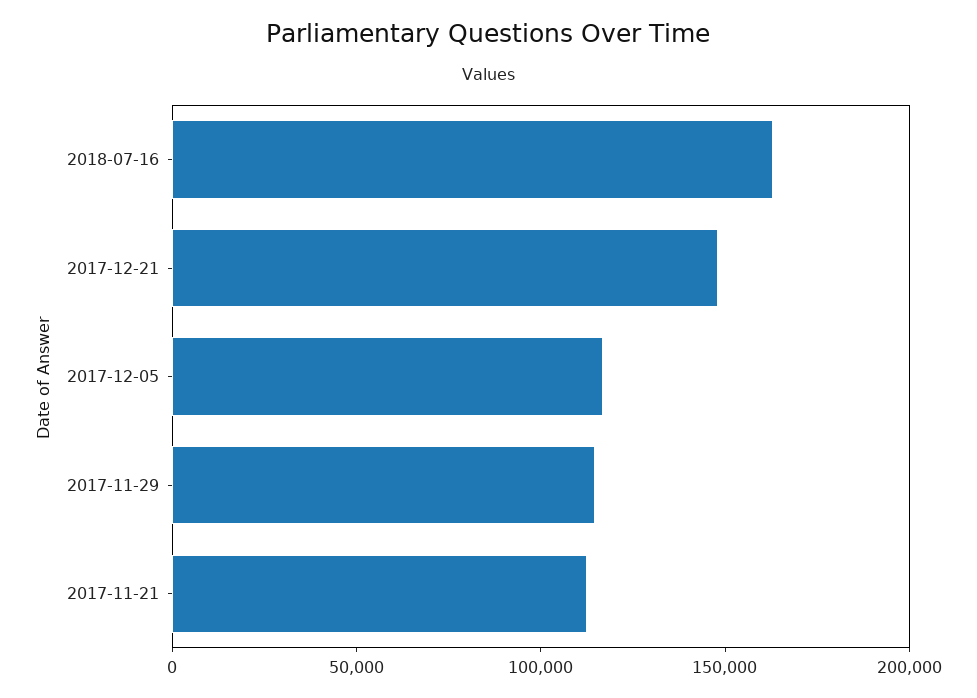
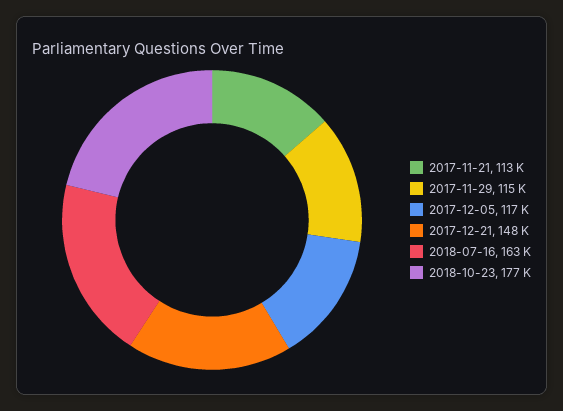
2018-10-23: none -> 177000

